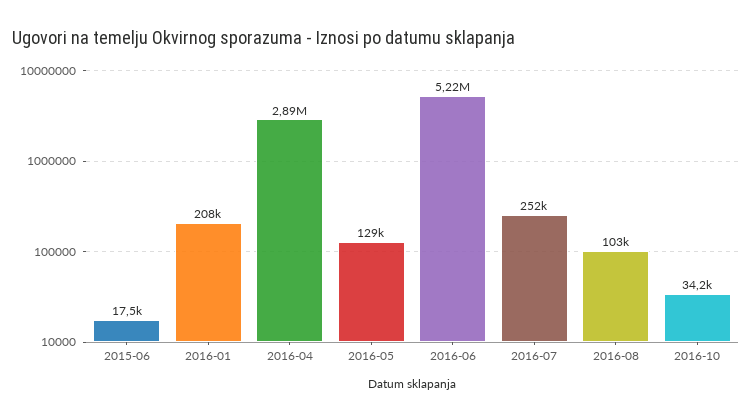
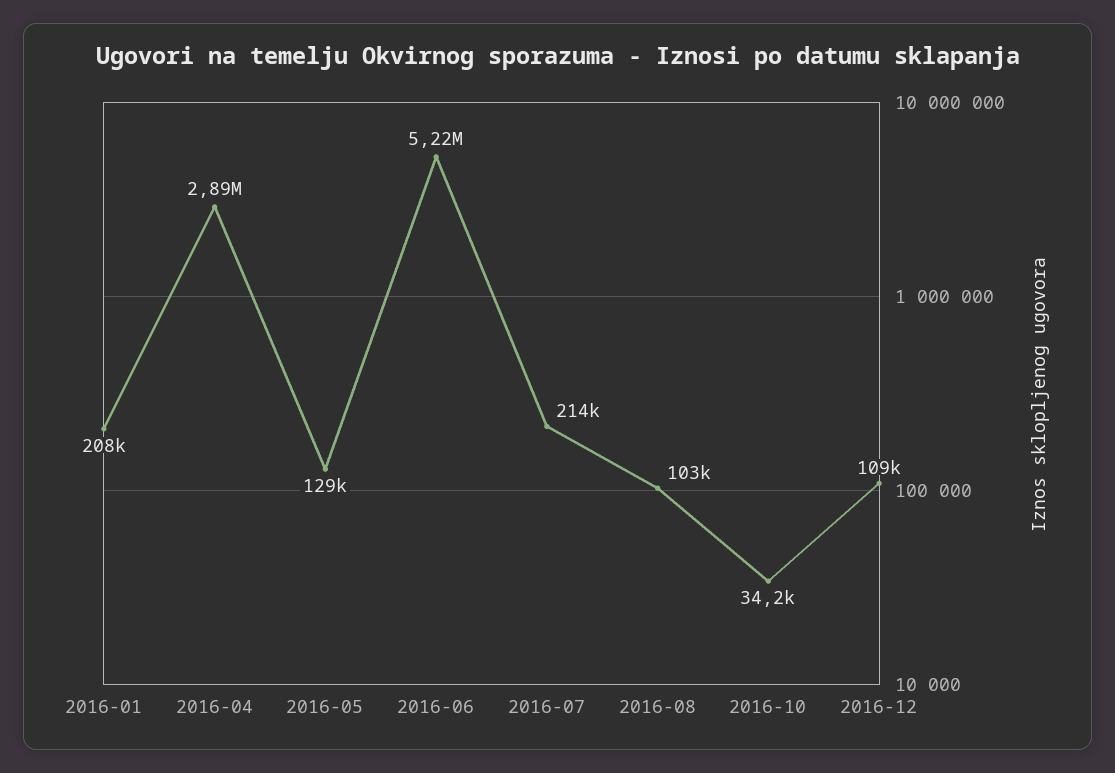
2015-06: 17500 -> none
2016-07: 252000 -> 214000
2016-12: none -> 109000

